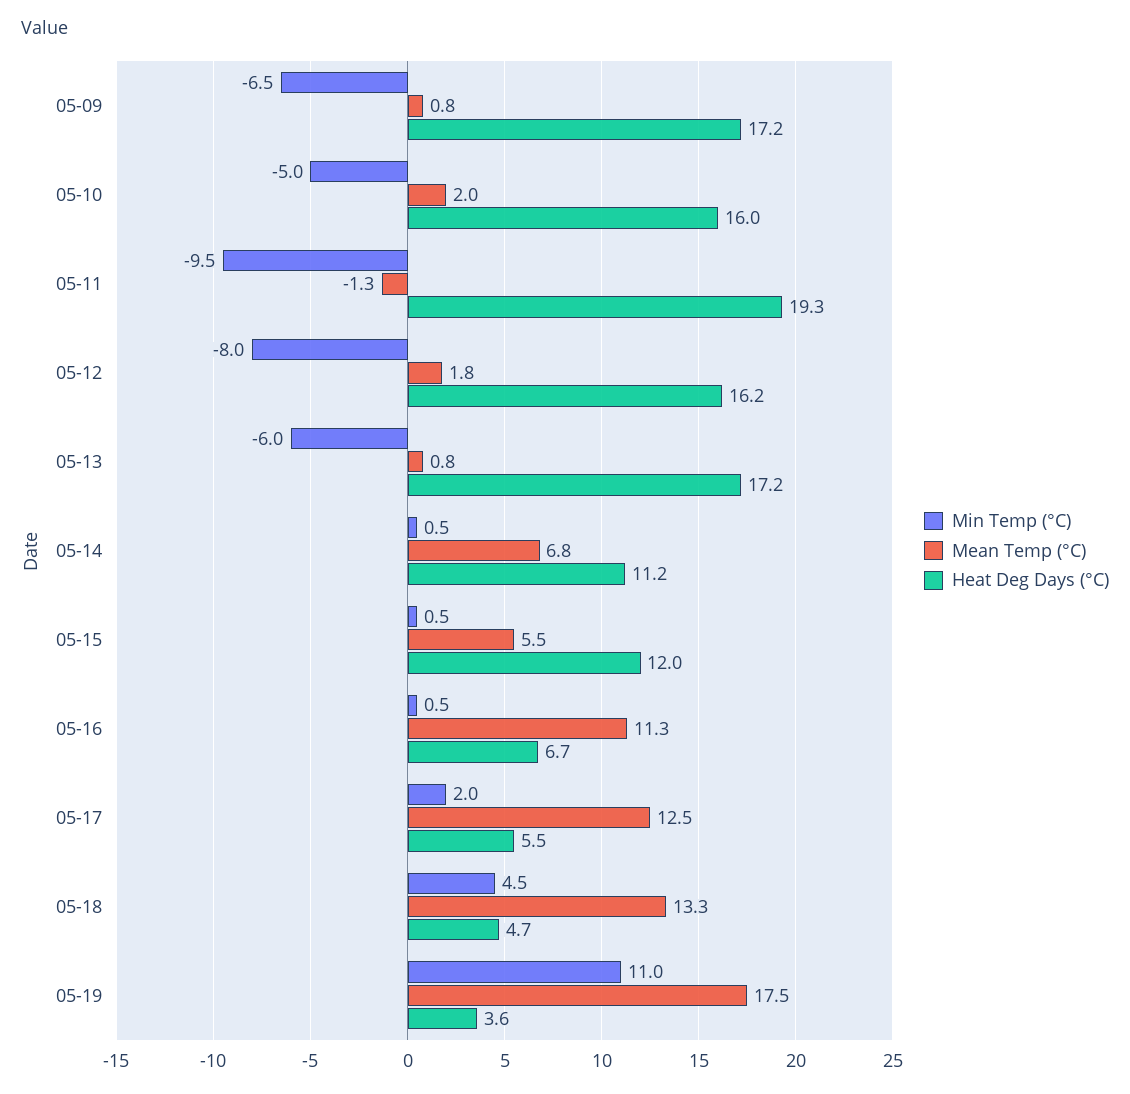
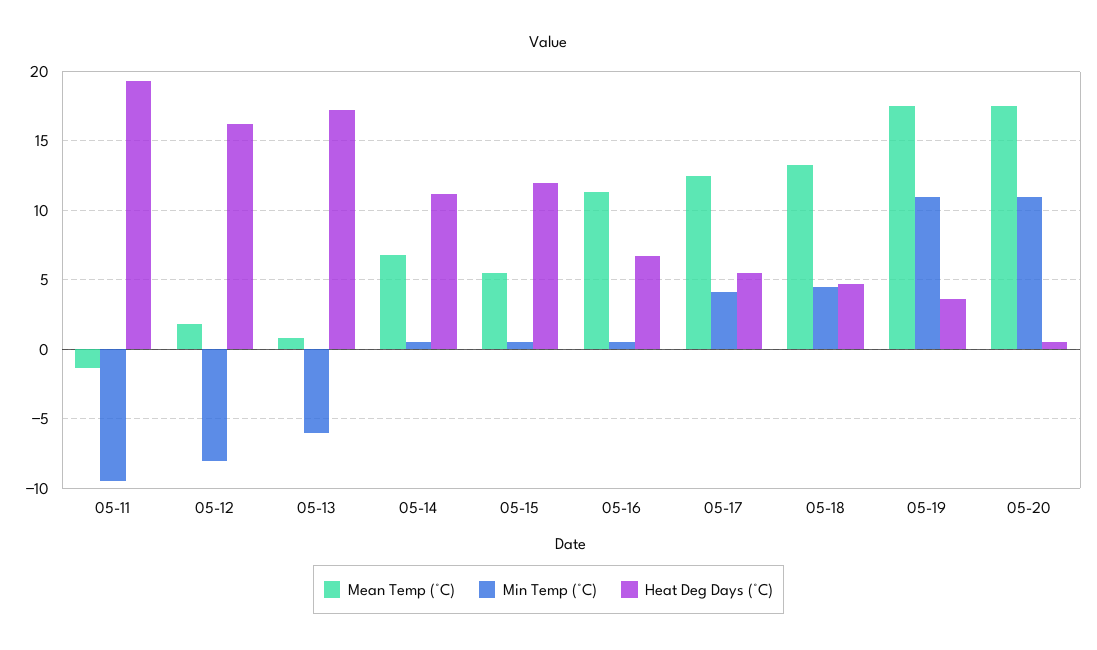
Min Temp (°C), 05-09: -6.5 -> none
Mean Temp (°C), 05-09: 0.8 -> none
Heat Deg Days (°C), 05-09: 17.2 -> none
Min Temp (°C), 05-10: -5 -> none
Mean Temp (°C), 05-10: 2 -> none
Heat Deg Days (°C), 05-10: 16 -> none
Min Temp (°C), 05-17: 2 -> 4
Mean Temp (°C), 05-20: none -> 17.5
Min Temp (°C), 05-20: none -> 11
Heat Deg Days (°C), 05-20: none -> 0.5

